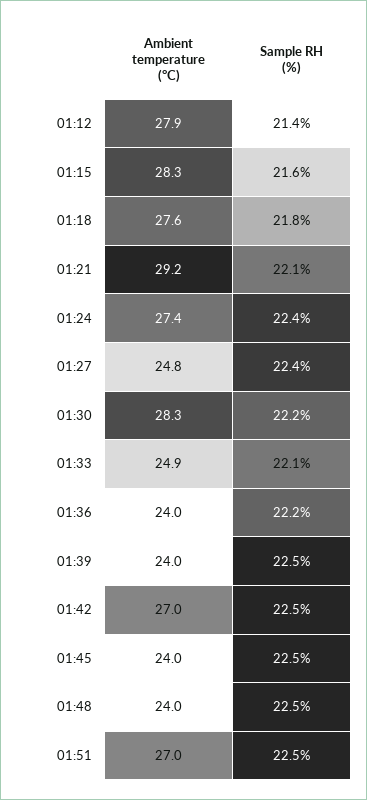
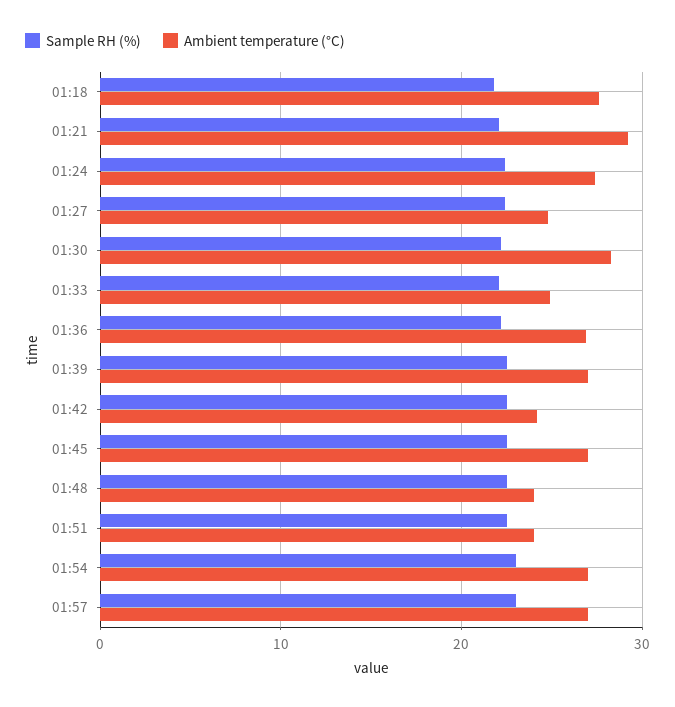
Ambient temperature (°C), 01:12: 27.9 -> none
Sample RH (%), 01:12: 21.4 -> none
Ambient temperature (°C), 01:15: 28.3 -> none
Sample RH (%), 01:15: 21.6 -> none
Ambient temperature (°C), 01:36: 24 -> 27
Ambient temperature (°C), 01:39: 24 -> 27
Ambient temperature (°C), 01:42: 27 -> 24
Ambient temperature (°C), 01:45: 24 -> 27
Ambient temperature (°C), 01:51: 27 -> 24
Sample RH (%), 01:54: none -> 23
Ambient temperature (°C), 01:54: none -> 27
Sample RH (%), 01:57: none -> 23
Ambient temperature (°C), 01:57: none -> 27

